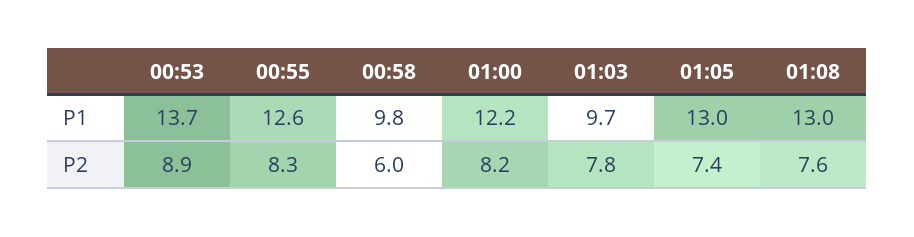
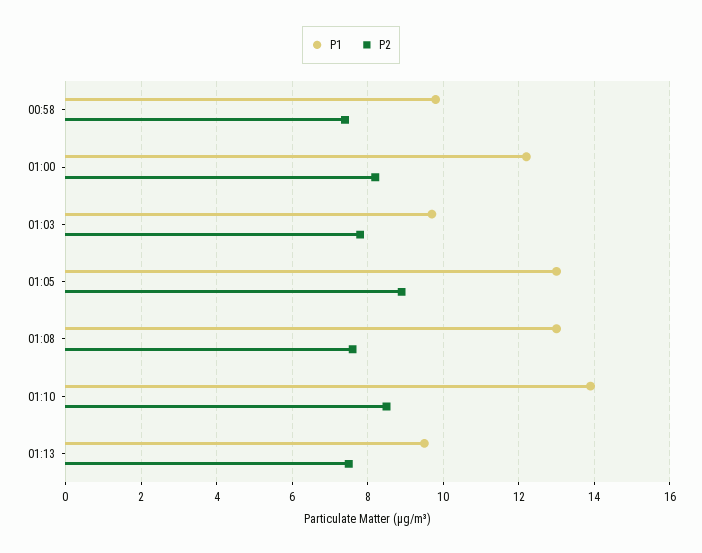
P1, 00:53: 13.7 -> none
P1, 00:55: 12.6 -> none
P2, 00:53: 8.9 -> none
P2, 00:55: 8.3 -> none
P2, 00:58: 6 -> 7.5
P2, 01:05: 7.4 -> 9
P1, 01:10: none -> 14
P2, 01:10: none -> 8.5
P1, 01:13: none -> 9.5
P2, 01:13: none -> 7.5

